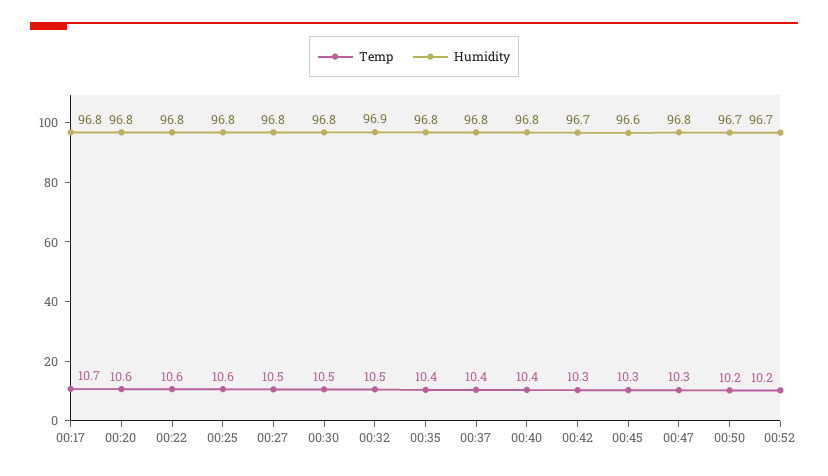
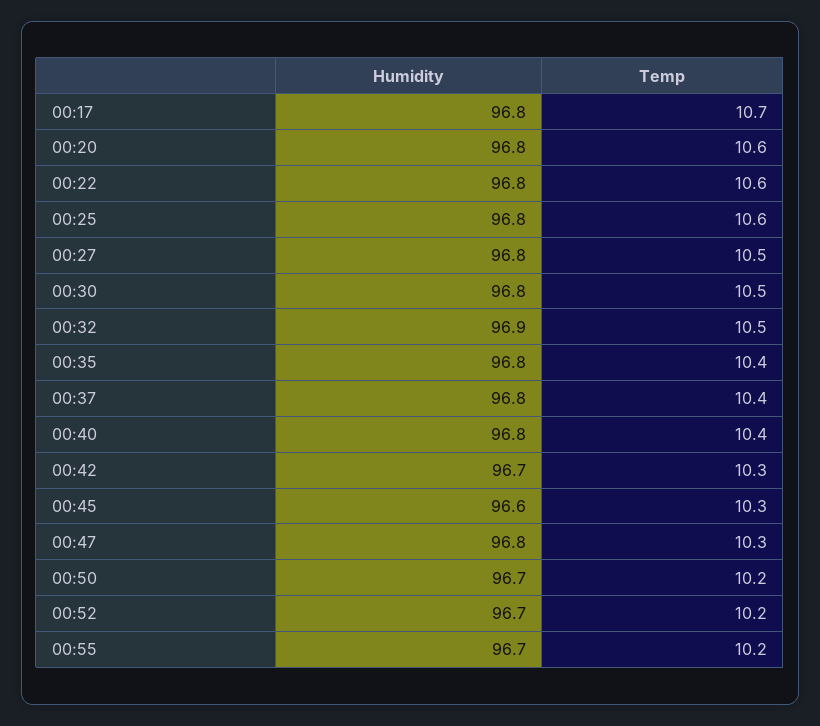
Humidity, 00:55: none -> 96.7
Temp, 00:55: none -> 10.2

